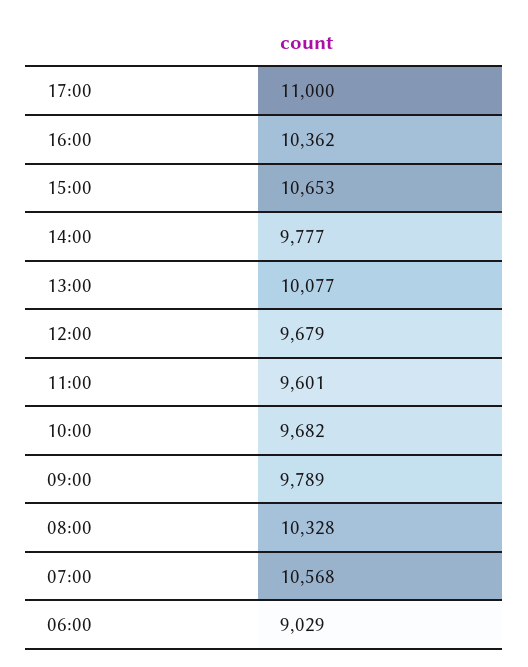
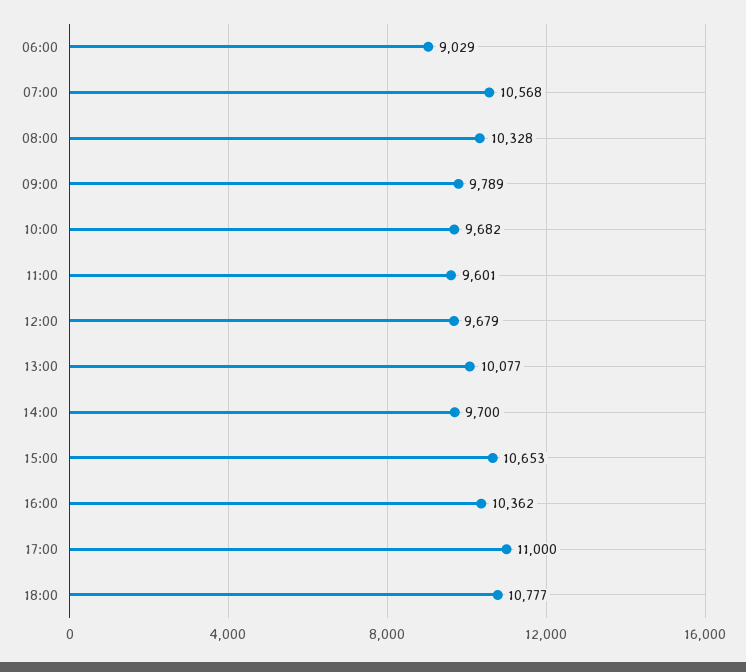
14:00: 9777 -> 9700
18:00: none -> 10777

